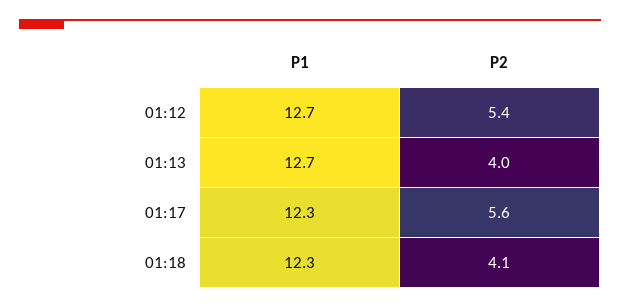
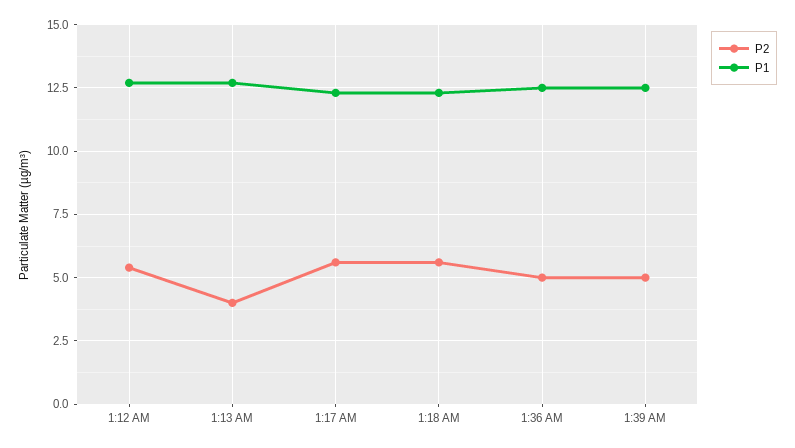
P2, 01:18: 4.1 -> 5.5
P2, 1:36 AM: none -> 5
P1, 1:36 AM: none -> 12.5
P2, 1:39 AM: none -> 5
P1, 1:39 AM: none -> 12.5

